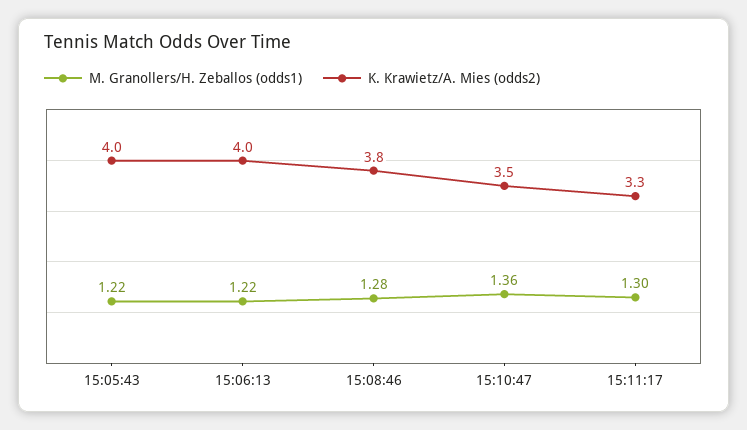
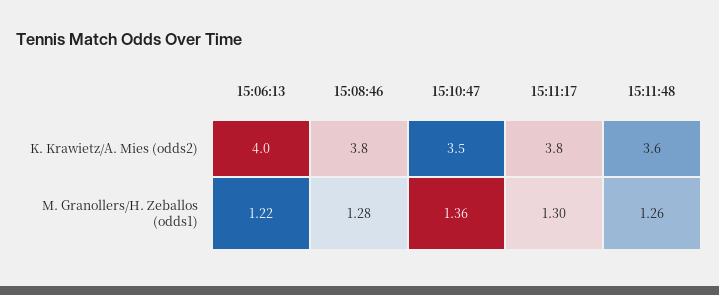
M. Granollers/H. Zeballos (odds1), 15:05:43: 1.22 -> none
K. Krawietz/A. Mies (odds2), 15:05:43: 4 -> none
K. Krawietz/A. Mies (odds2), 15:11:17: 3.3 -> 3.8
K. Krawietz/A. Mies (odds2), 15:11:48: none -> 3.6
M. Granollers/H. Zeballos (odds1), 15:11:48: none -> 1.26

